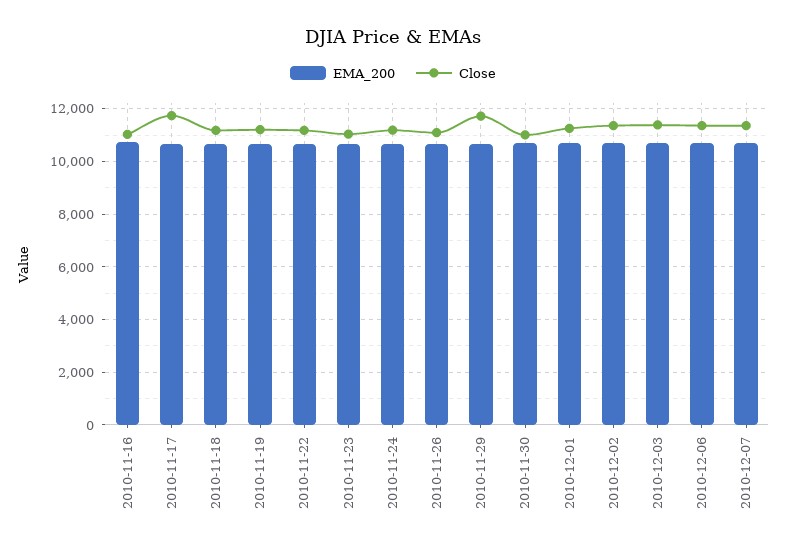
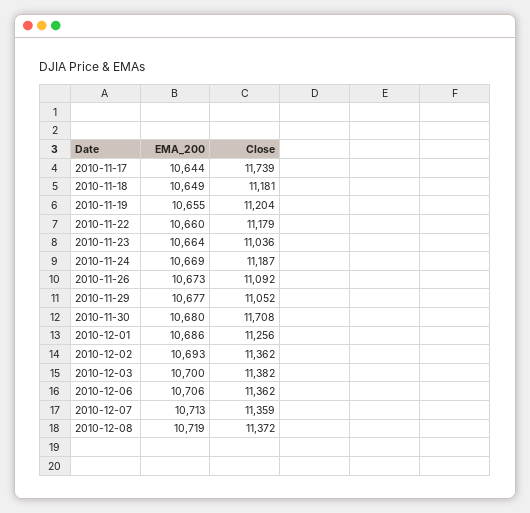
EMA_200, 2010-11-16: 10750 -> none
Close, 2010-11-16: 11000 -> none
Close, 2010-11-29: 11750 -> 11052
Close, 2010-11-30: 11000 -> 11708
EMA_200, 2010-12-08: none -> 10719
Close, 2010-12-08: none -> 11372

